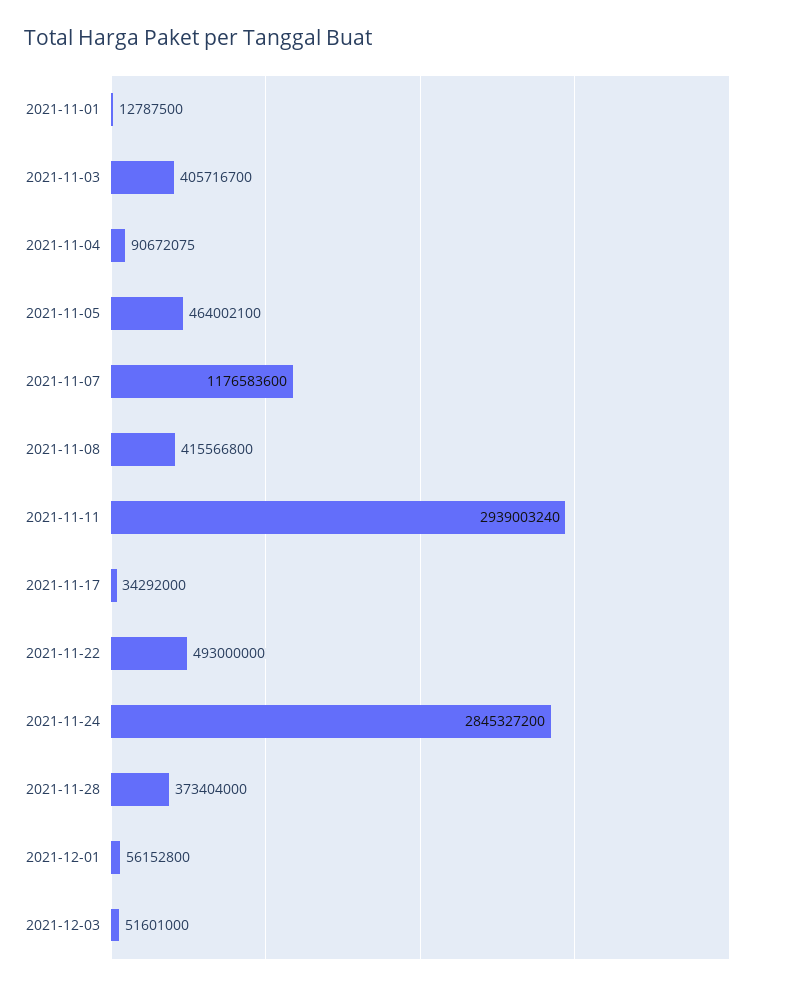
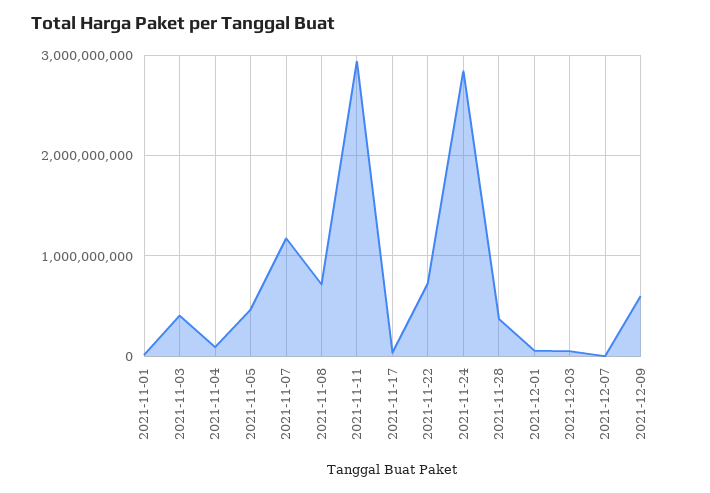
2021-11-08: 415566800 -> 700000000
2021-11-22: 493000000 -> 700000000
2021-12-07: none -> 0
2021-12-09: none -> 600000000

